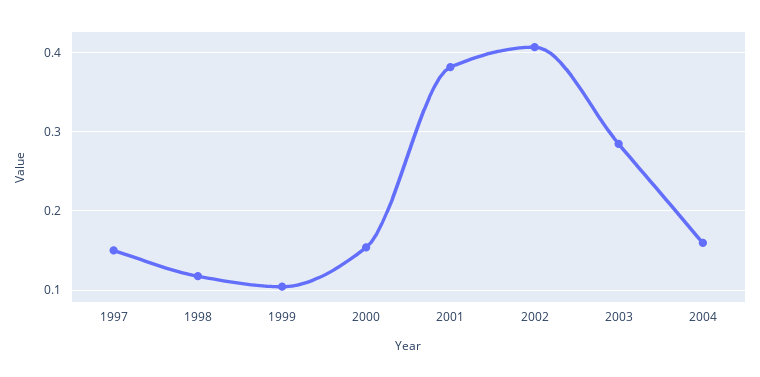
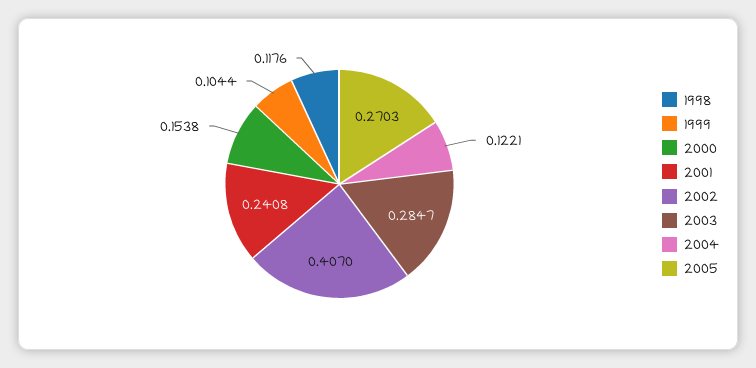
1997: 0.15 -> none
2001: 0.38 -> 0.2408
2004: 0.16 -> 0.1221
2005: none -> 0.2703

